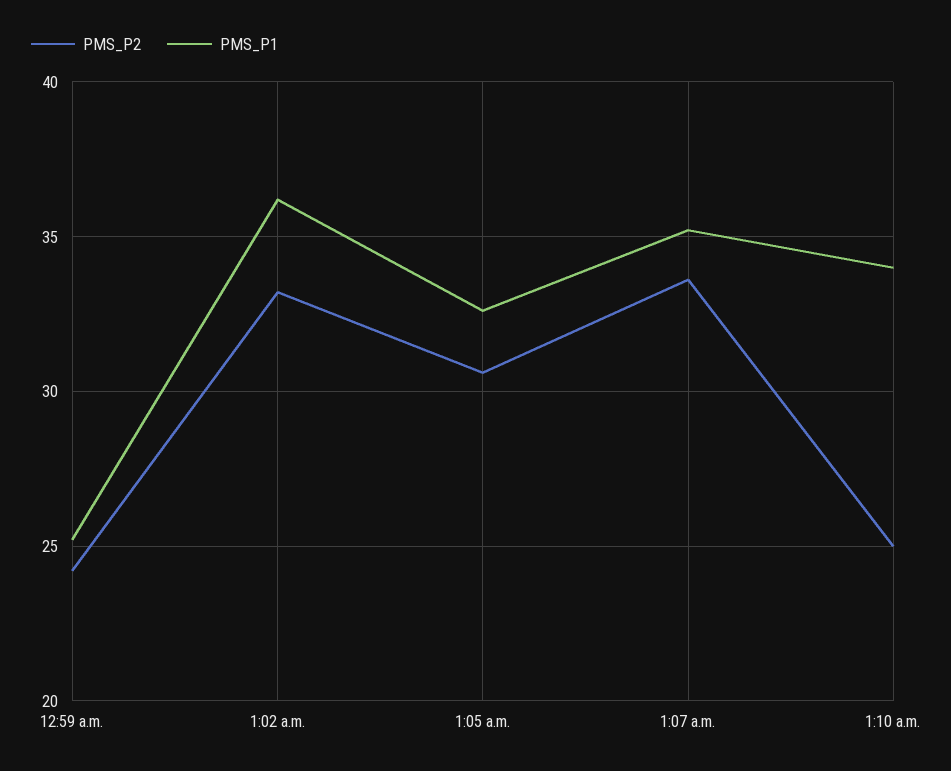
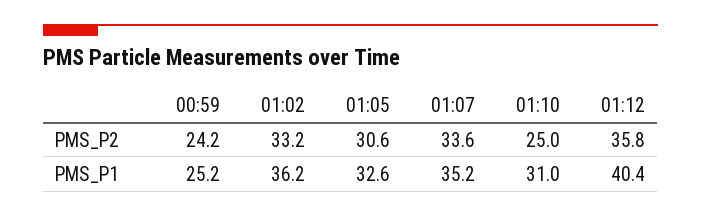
PMS_P1, 1:10 a.m.: 34 -> 31
PMS_P2, 01:12: none -> 35.8
PMS_P1, 01:12: none -> 40.4

